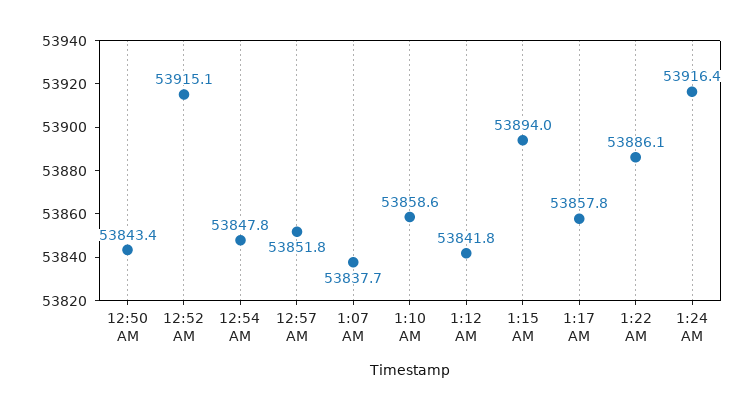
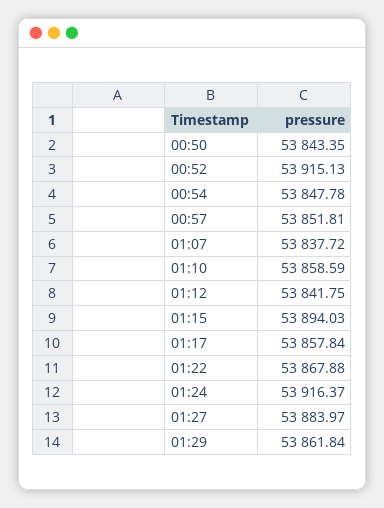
1:22 AM: 53886.1 -> 53867.88
01:27: none -> 53883.97
01:29: none -> 53861.84

